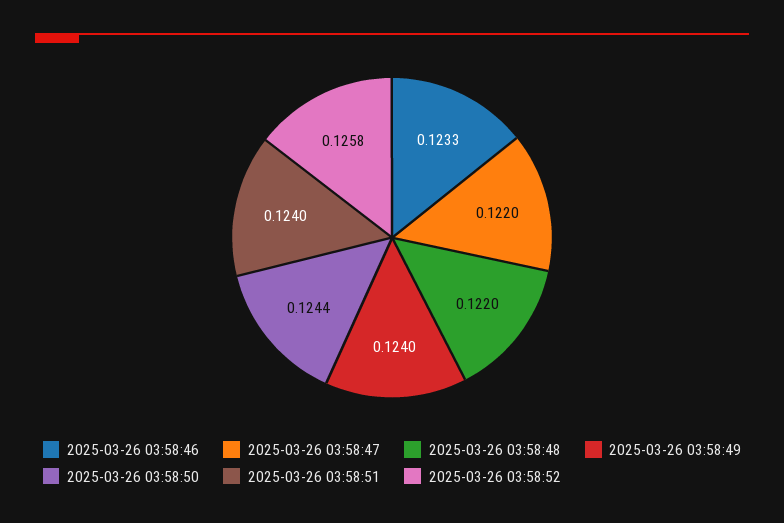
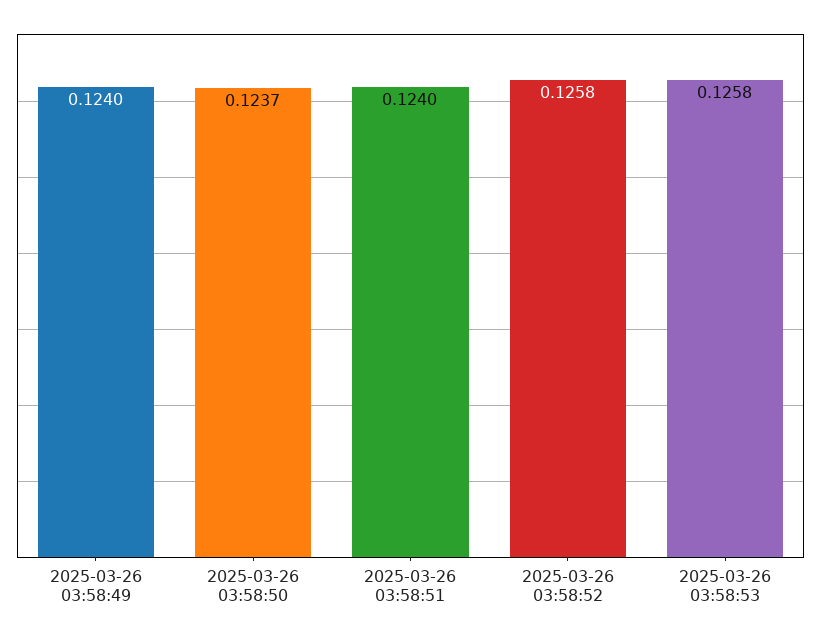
2025-03-26 03:58:46: 0.1233 -> none
2025-03-26 03:58:47: 0.122 -> none
2025-03-26 03:58:48: 0.122 -> none
2025-03-26 03:58:50: 0.1244 -> 0.1237
2025-03-26 03:58:53: none -> 0.1258

